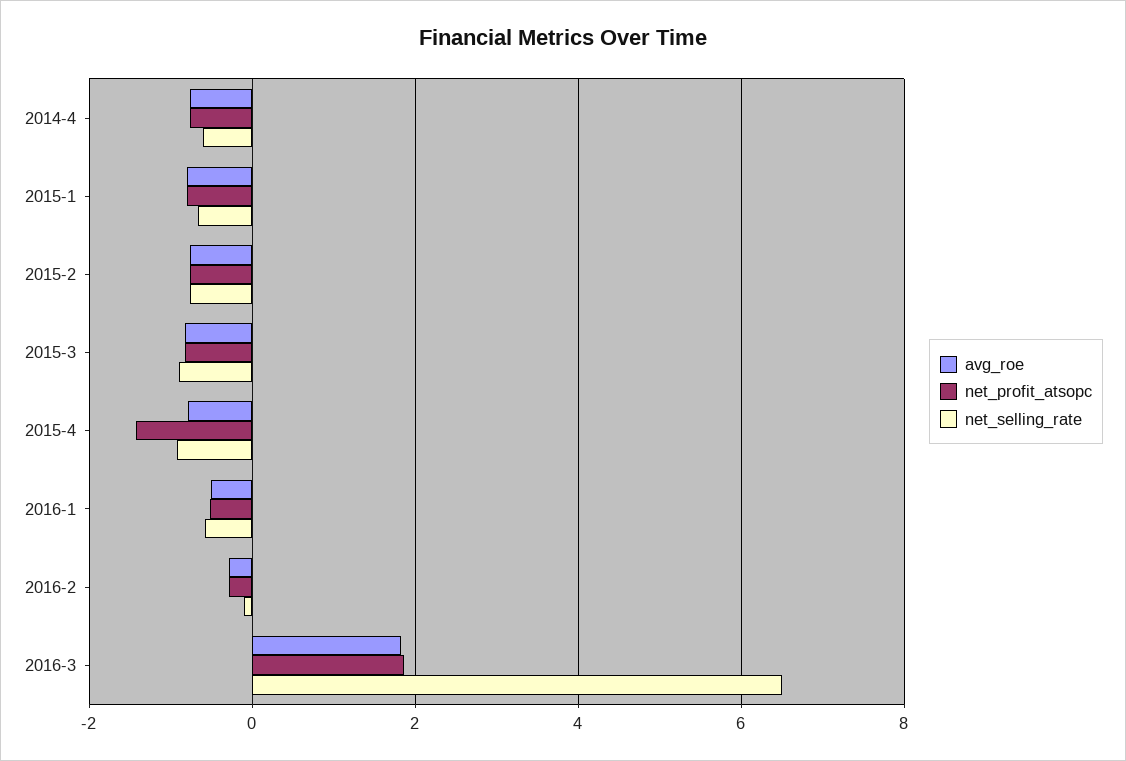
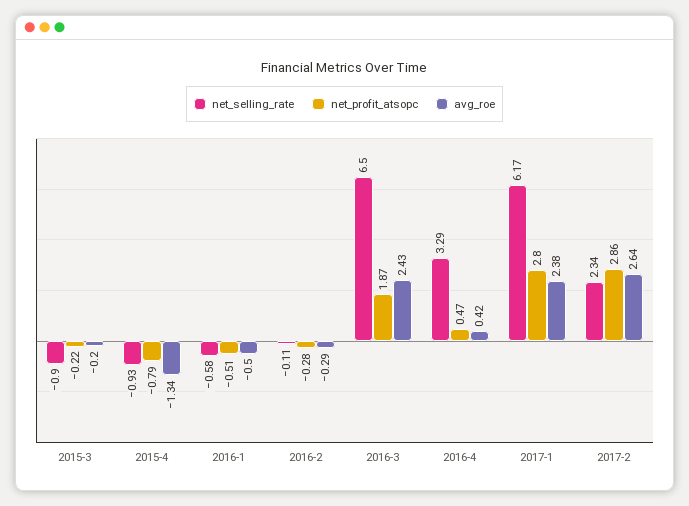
avg_roe, 2014-4: -0.8 -> none
net_profit_atsopc, 2014-4: -0.8 -> none
net_selling_rate, 2014-4: -0.6 -> none
avg_roe, 2015-1: -0.8 -> none
net_profit_atsopc, 2015-1: -0.8 -> none
net_selling_rate, 2015-1: -0.6 -> none
avg_roe, 2015-2: -0.8 -> none
net_profit_atsopc, 2015-2: -0.8 -> none
net_selling_rate, 2015-2: -0.8 -> none
avg_roe, 2015-3: -0.8 -> -0.2
net_profit_atsopc, 2015-3: -0.8 -> -0.22
avg_roe, 2015-4: -0.8 -> -1.34
net_profit_atsopc, 2015-4: -1.4 -> -0.79
avg_roe, 2016-3: 1.8 -> 2.43
net_selling_rate, 2016-4: none -> 3.29
net_profit_atsopc, 2016-4: none -> 0.47
avg_roe, 2016-4: none -> 0.42
net_selling_rate, 2017-1: none -> 6.17
net_profit_atsopc, 2017-1: none -> 2.8
avg_roe, 2017-1: none -> 2.38
net_selling_rate, 2017-2: none -> 2.34
net_profit_atsopc, 2017-2: none -> 2.86
avg_roe, 2017-2: none -> 2.64

